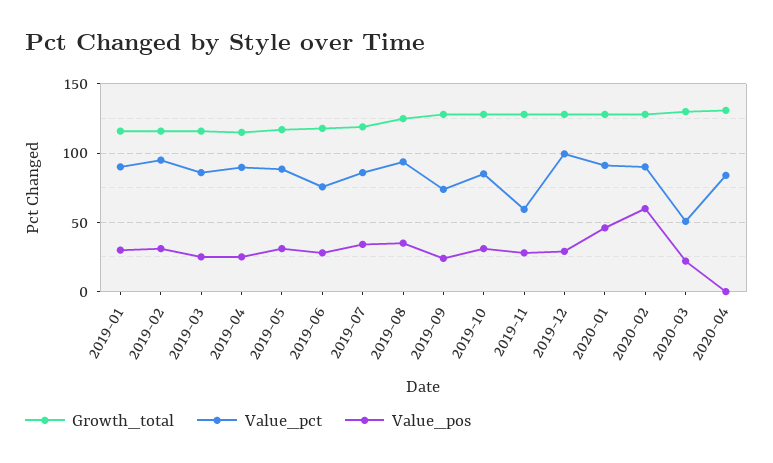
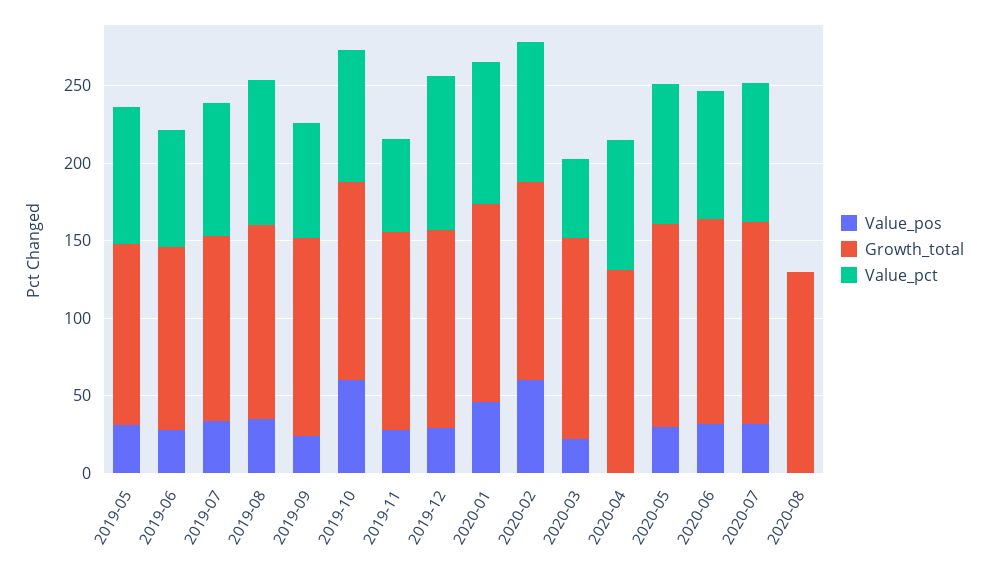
Growth_total, 2019-01: 115 -> none
Value_pct, 2019-01: 90 -> none
Value_pos, 2019-01: 30 -> none
Growth_total, 2019-02: 115 -> none
Value_pct, 2019-02: 95 -> none
Value_pos, 2019-02: 30 -> none
Growth_total, 2019-03: 115 -> none
Value_pct, 2019-03: 85 -> none
Value_pos, 2019-03: 25 -> none
Growth_total, 2019-04: 115 -> none
Value_pct, 2019-04: 90 -> none
Value_pos, 2019-04: 25 -> none
Value_pos, 2019-10: 30 -> 60
Value_pos, 2020-05: none -> 30
Growth_total, 2020-05: none -> 130
Value_pct, 2020-05: none -> 90
Value_pos, 2020-06: none -> 30
Growth_total, 2020-06: none -> 130
Value_pct, 2020-06: none -> 80
Value_pos, 2020-07: none -> 30
Growth_total, 2020-07: none -> 130
Value_pct, 2020-07: none -> 90
Value_pos, 2020-08: none -> 0
Growth_total, 2020-08: none -> 130
Value_pct, 2020-08: none -> 0

